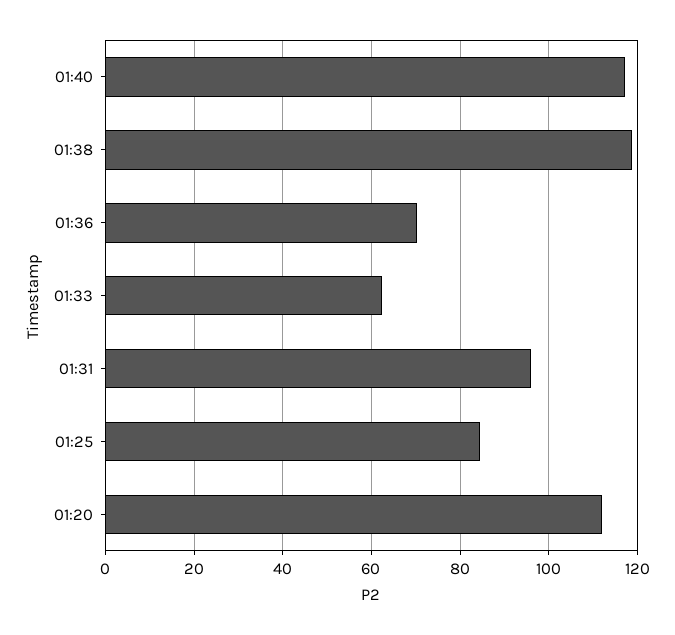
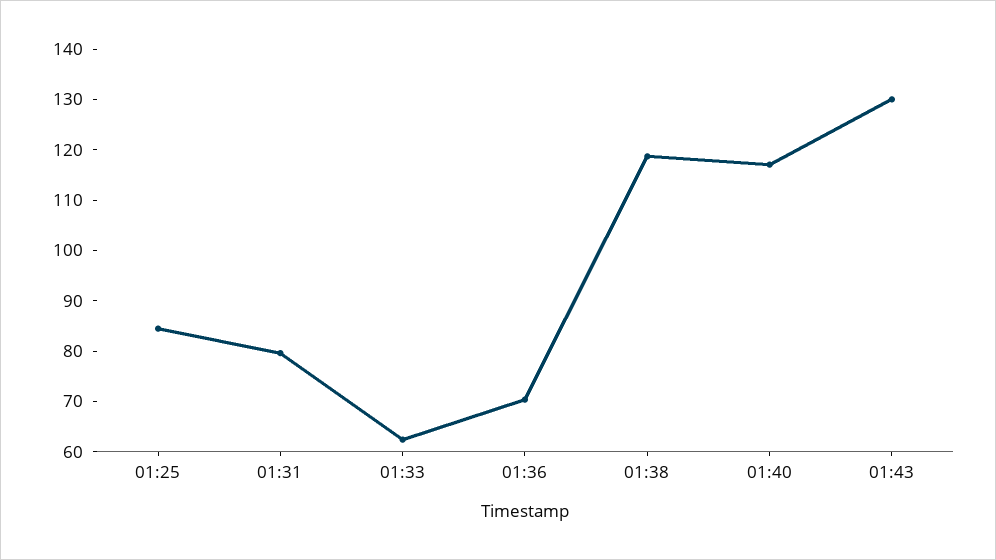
01:31: 96 -> 80
01:20: 112 -> none
01:43: none -> 130

